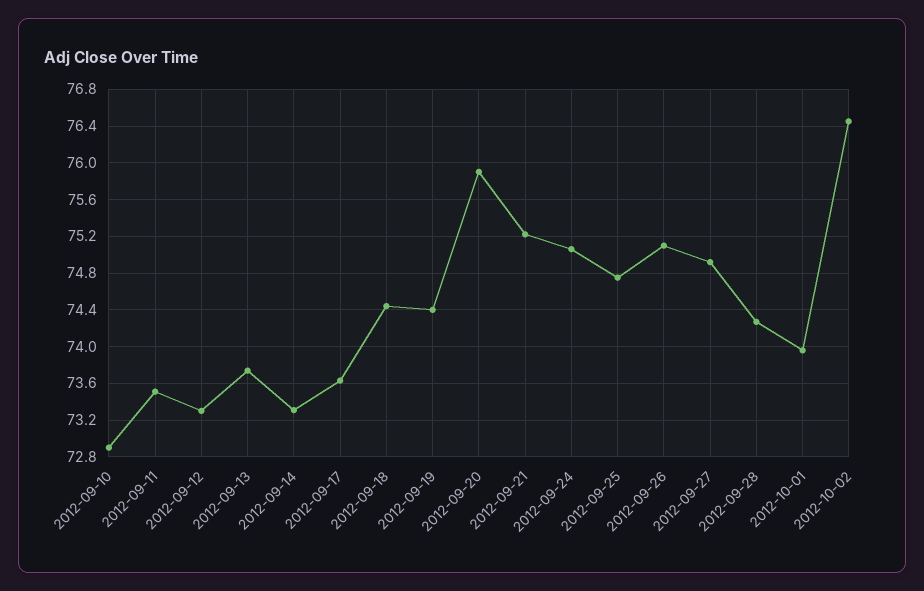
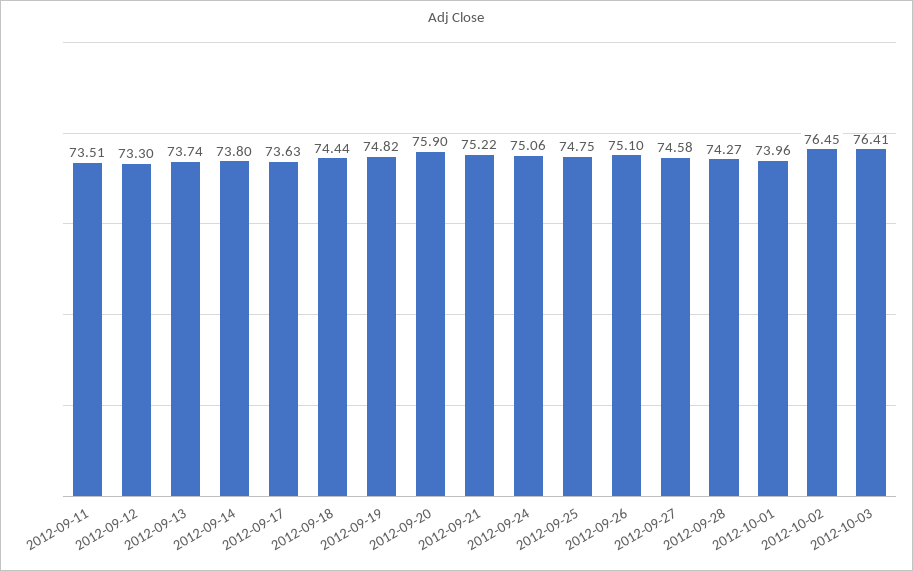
2012-09-10: 72.9 -> none
2012-09-14: 73.3 -> 73.8
2012-09-19: 74.4 -> 74.82
2012-09-27: 74.9 -> 74.58
2012-10-03: none -> 76.41

